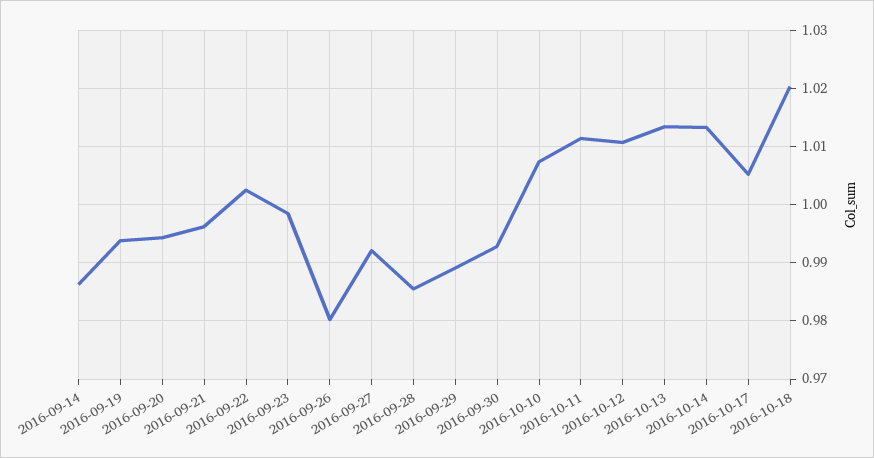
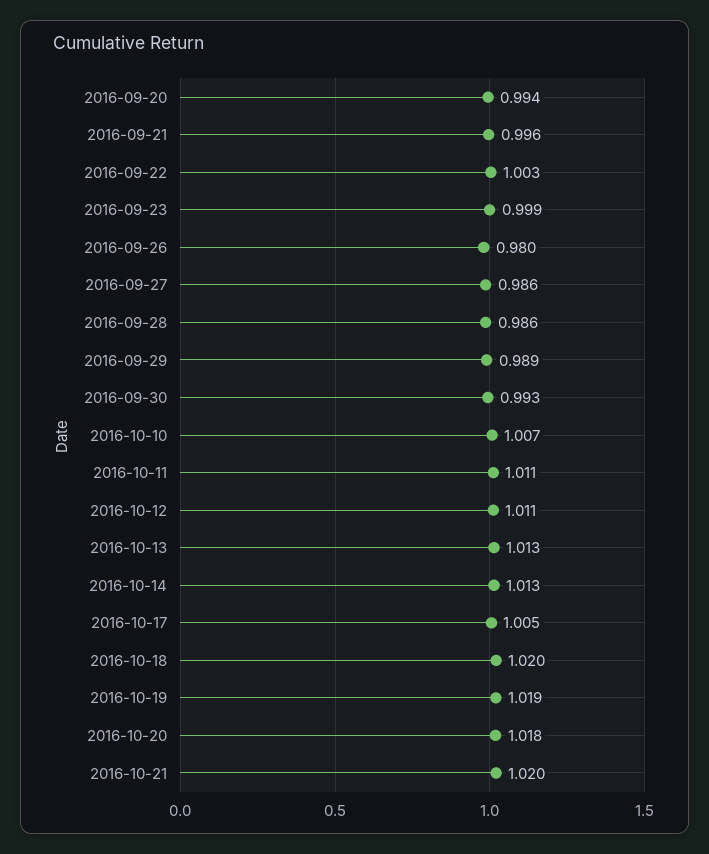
2016-09-14: 0.986 -> none
2016-09-19: 0.994 -> none
2016-09-27: 0.992 -> 0.986
2016-10-19: none -> 1.019
2016-10-20: none -> 1.018
2016-10-21: none -> 1.02

